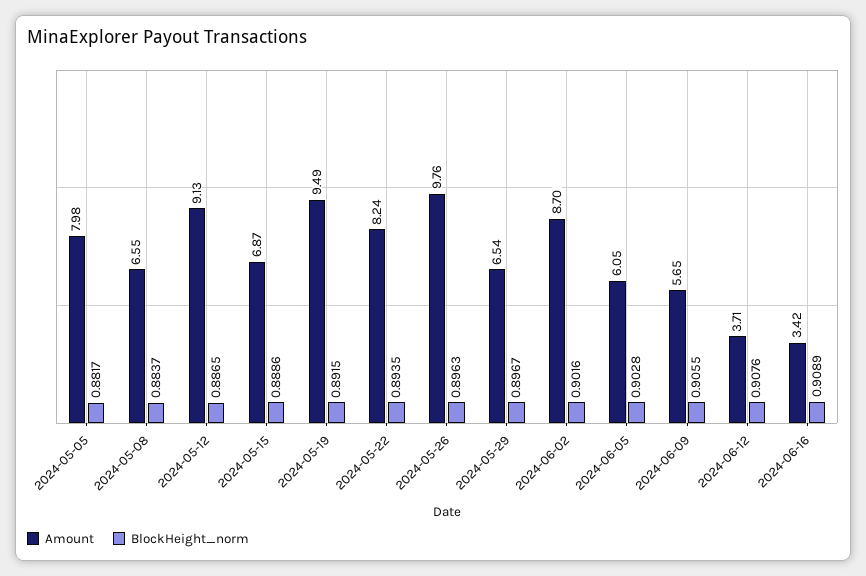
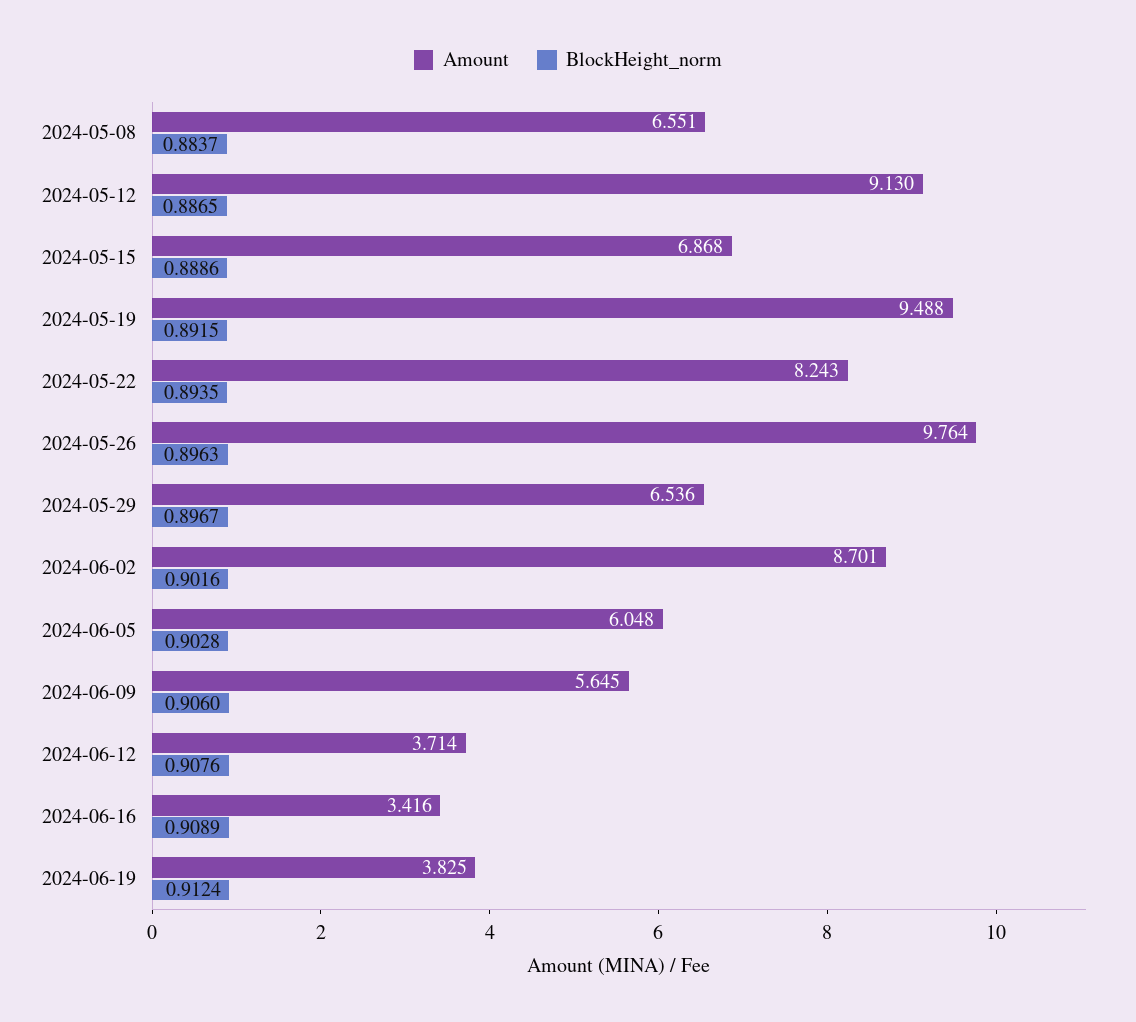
Amount, 2024-05-05: 7.98 -> none
BlockHeight_norm, 2024-05-05: 0.8817 -> none
BlockHeight_norm, 2024-06-09: 0.9055 -> 0.906
Amount, 2024-06-19: none -> 3.825
BlockHeight_norm, 2024-06-19: none -> 0.9124

